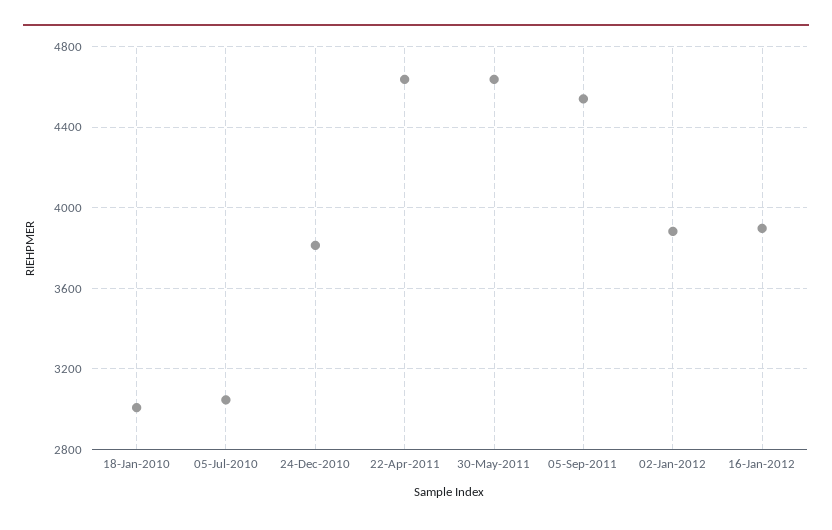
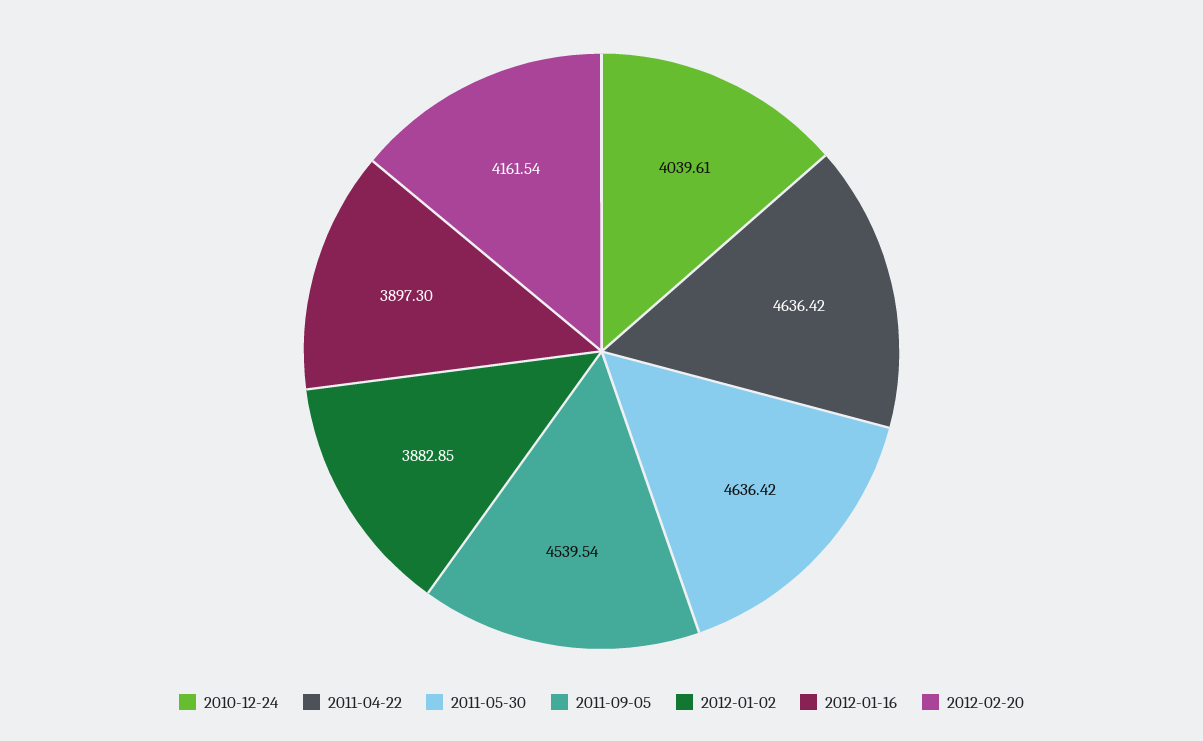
18-Jan-2010: 3000 -> none
05-Jul-2010: 3050 -> none
24-Dec-2010: 3800 -> 4039.61
2012-02-20: none -> 4161.54

